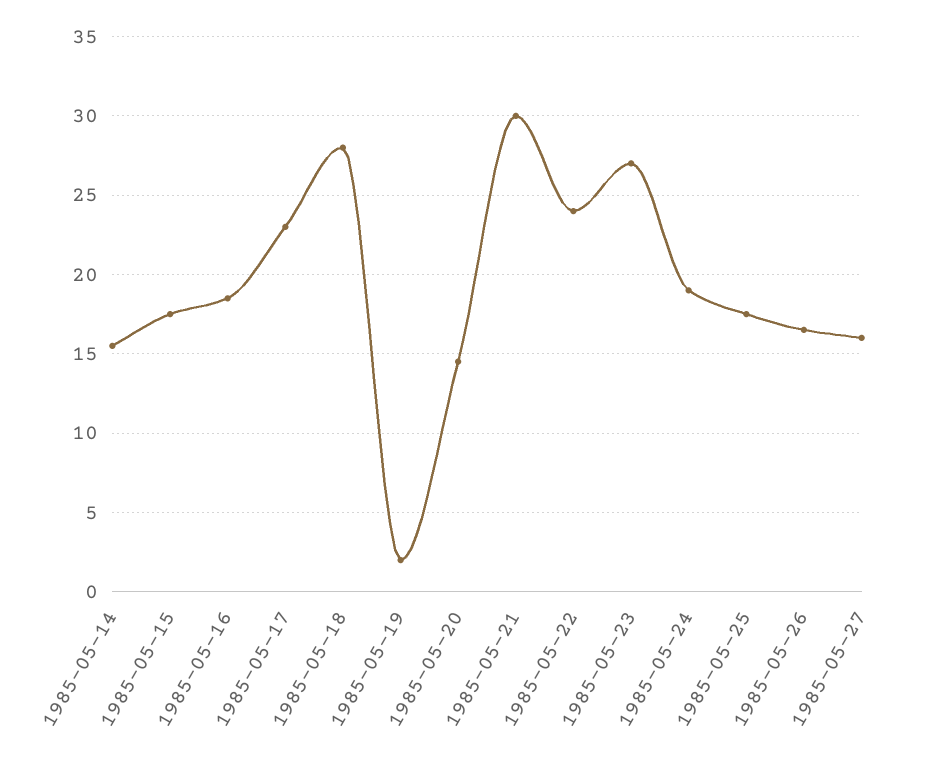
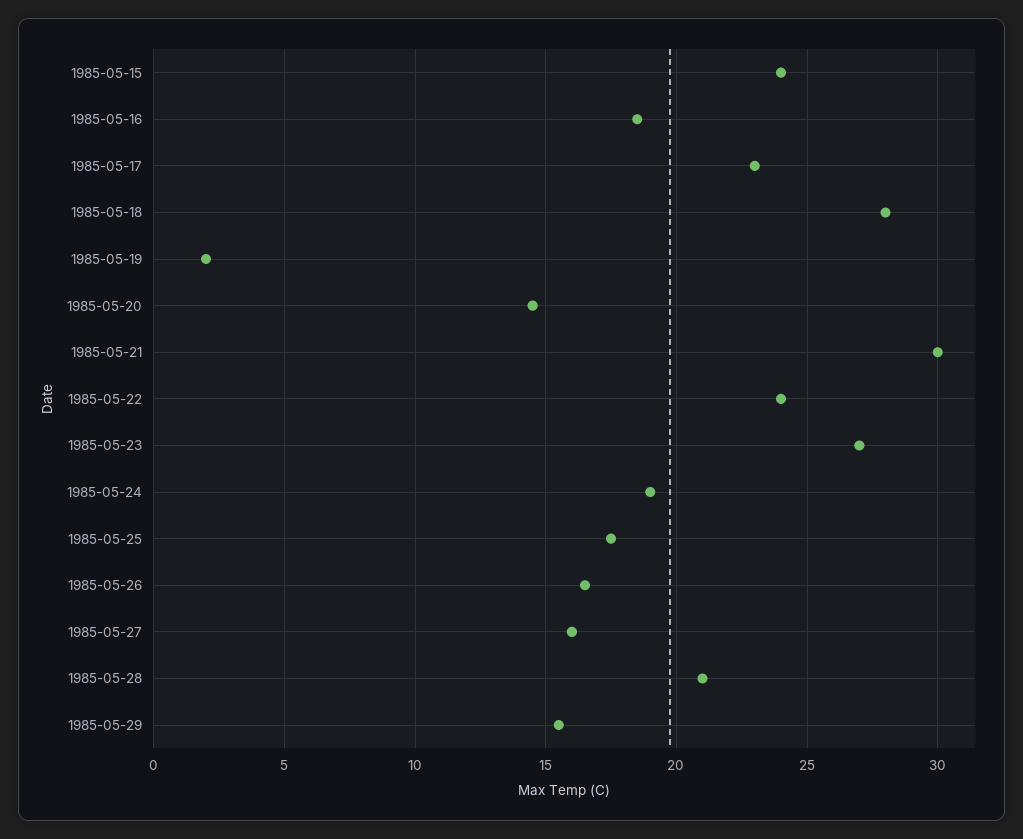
1985-05-14: 15.5 -> none
1985-05-15: 17.5 -> 24
1985-05-28: none -> 21
1985-05-29: none -> 15.5

